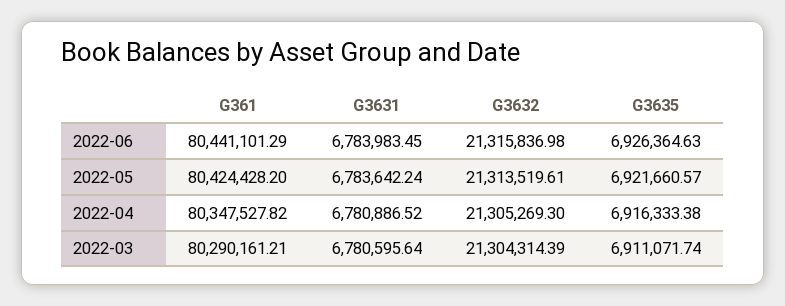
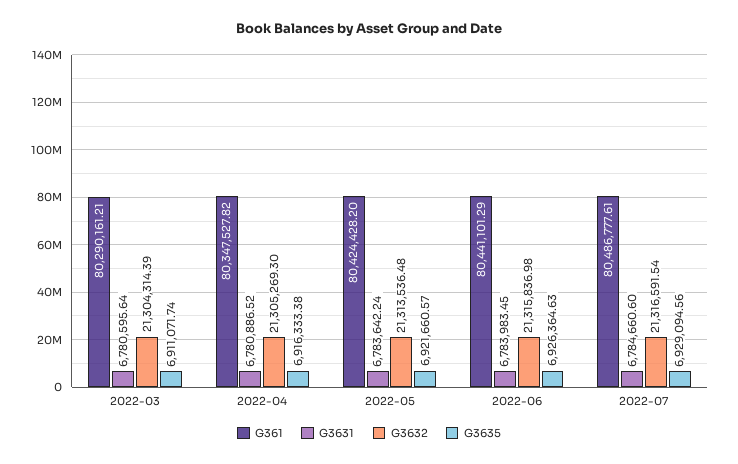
G3632, 2022-05: 21313519.61 -> 21313536.48
G361, 2022-07: none -> 80486777.61
G3631, 2022-07: none -> 6784660.6
G3632, 2022-07: none -> 21316591.54
G3635, 2022-07: none -> 6929094.56

